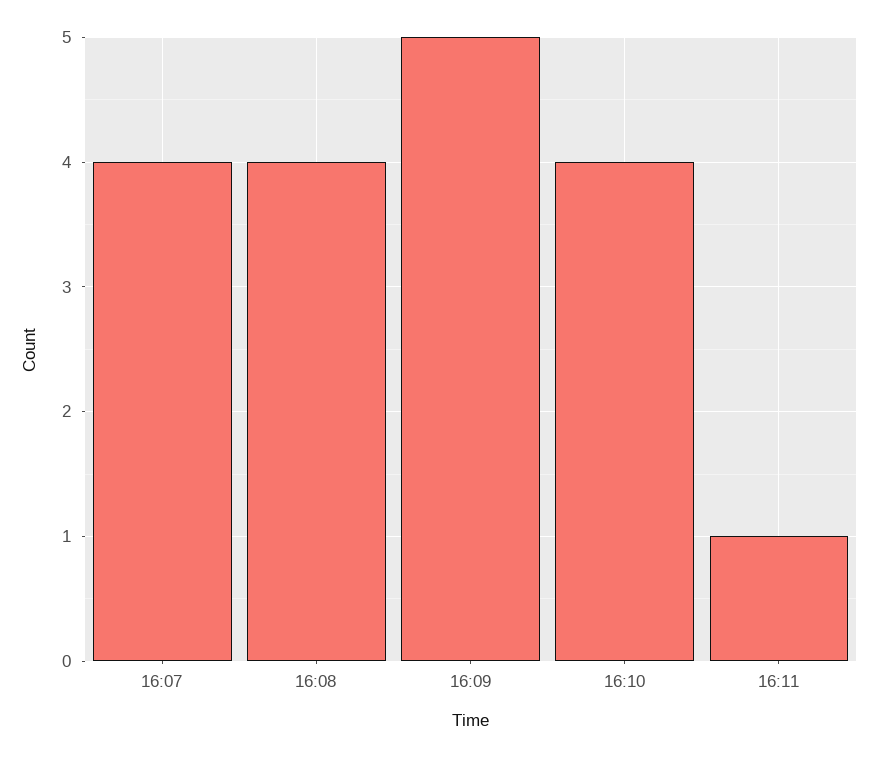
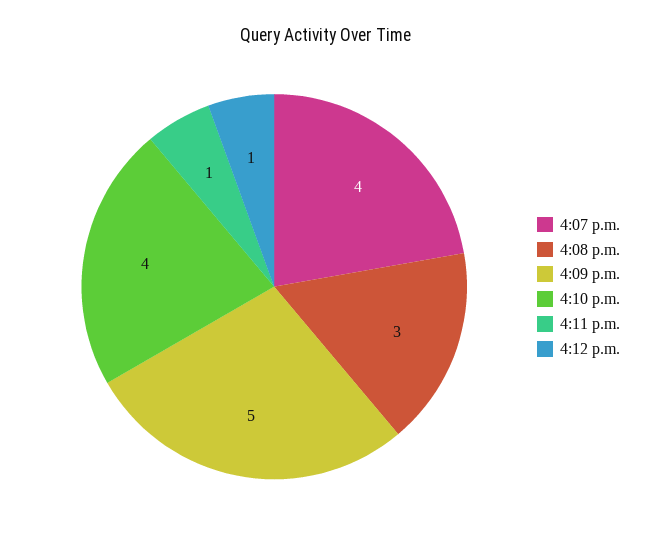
16:08: 4 -> 3
4:12 p.m.: none -> 1

